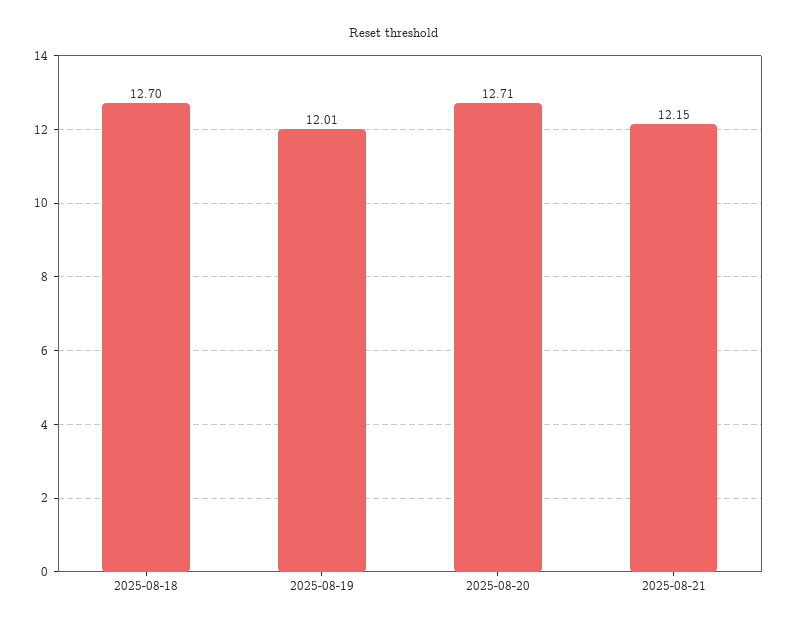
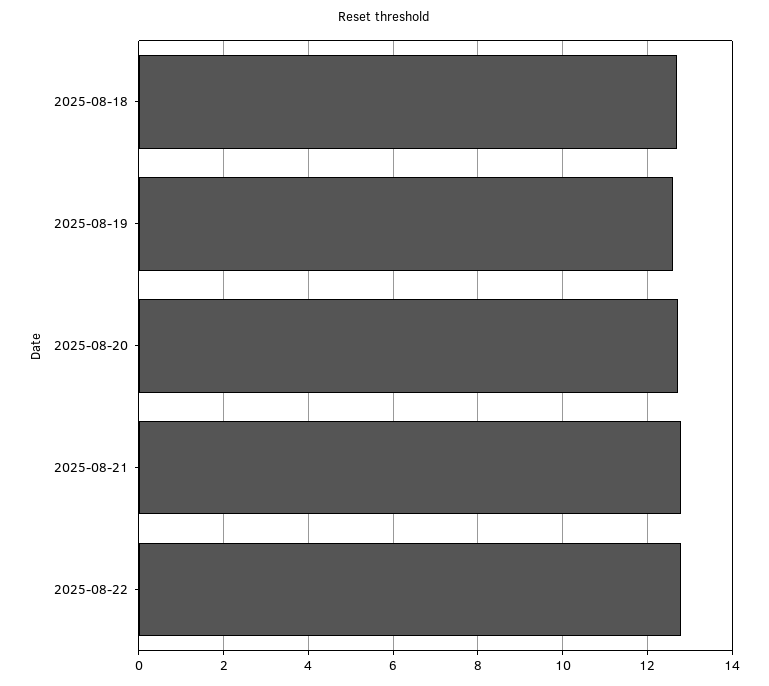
2025-08-19: 12.01 -> 12.6
2025-08-21: 12.15 -> 12.8
2025-08-22: none -> 12.8

